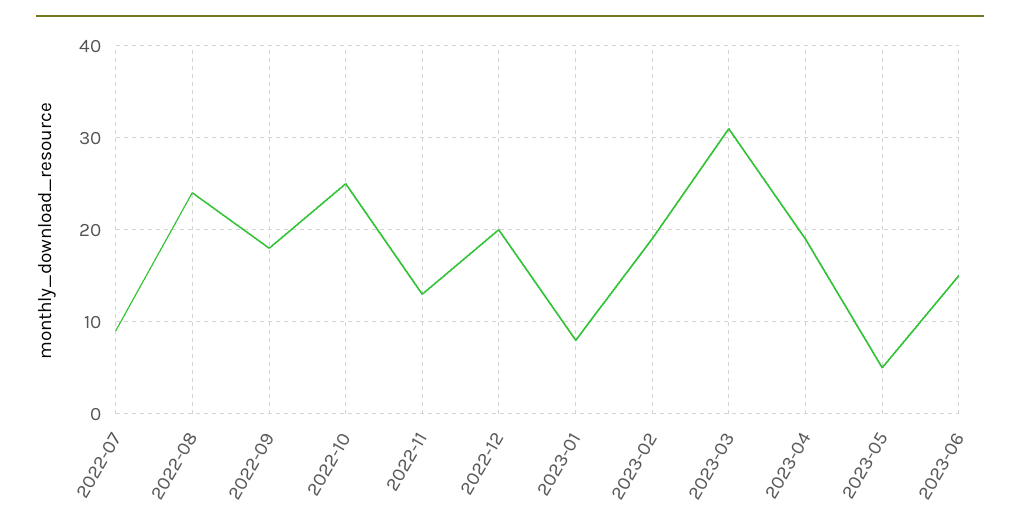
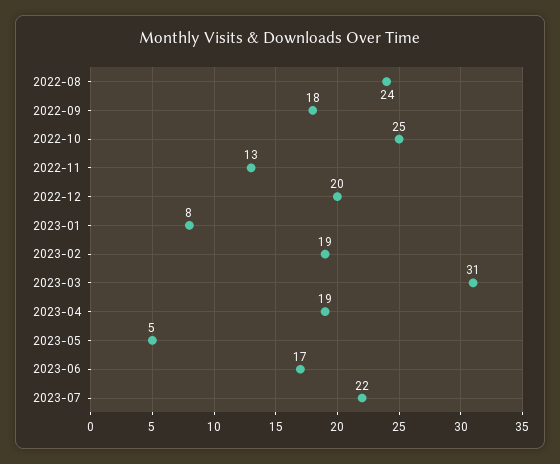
2022-07: 9 -> none
2023-06: 15 -> 17
2023-07: none -> 22

